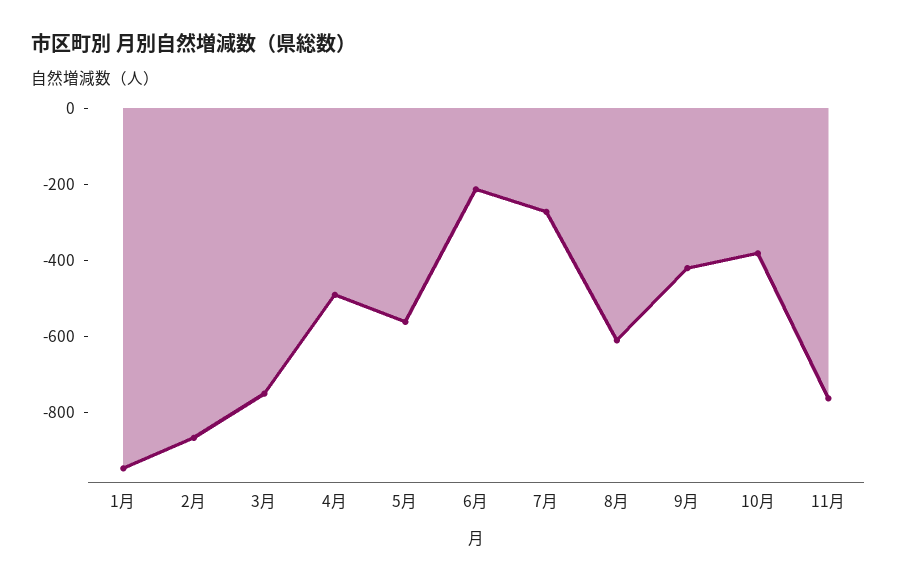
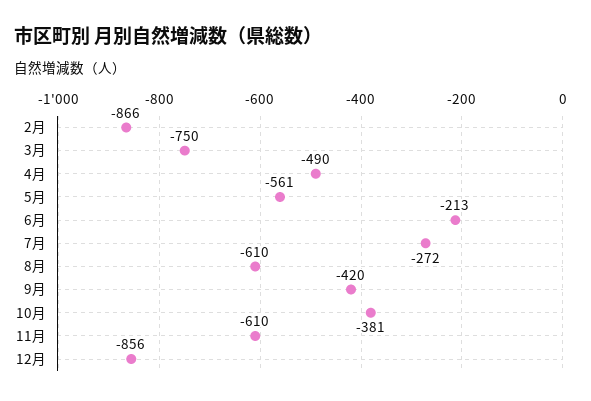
1月: -950 -> none
11月: -750 -> -610
12月: none -> -856

